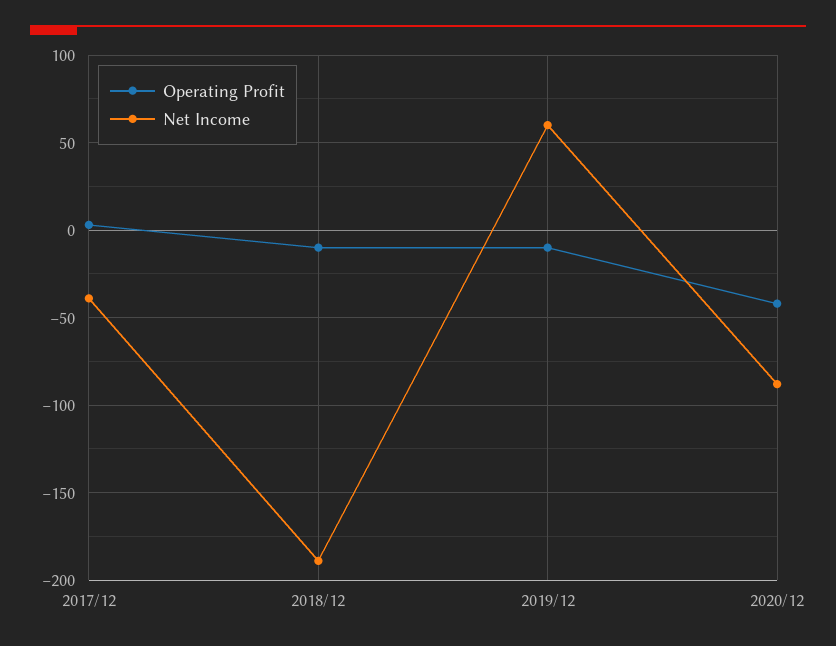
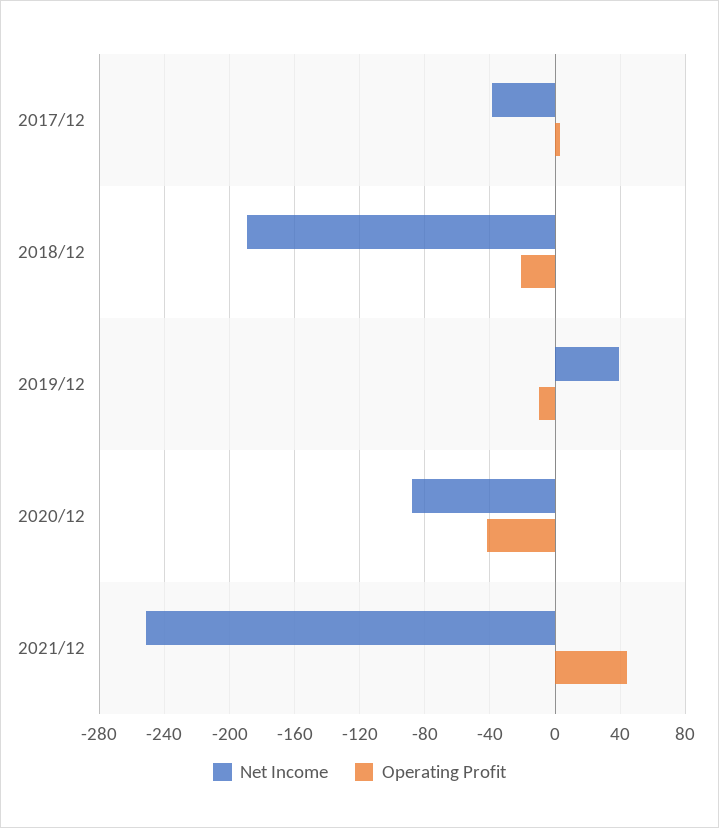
Operating Profit, 2018/12: -10 -> -20
Net Income, 2019/12: 60 -> 40
Net Income, 2021/12: none -> -250
Operating Profit, 2021/12: none -> 45

